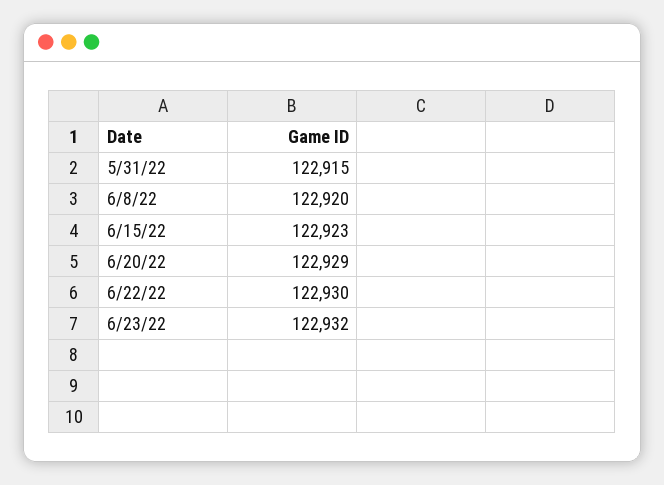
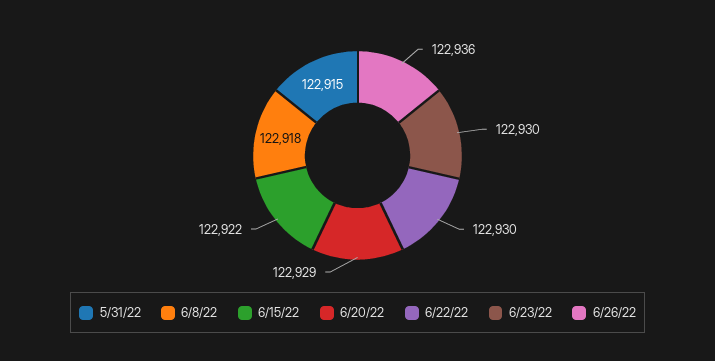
6/8/22: 122920 -> 122918
6/15/22: 122923 -> 122922
6/23/22: 122932 -> 122930
6/26/22: none -> 122936

